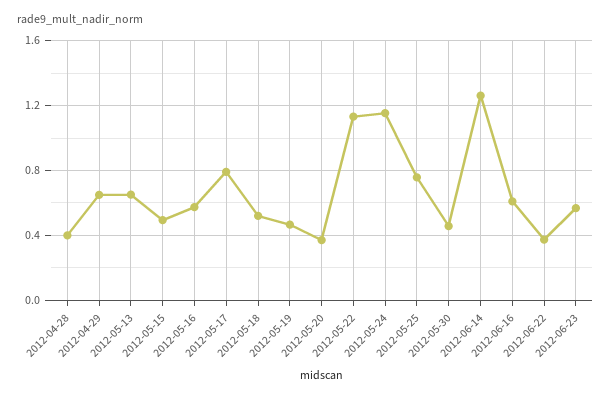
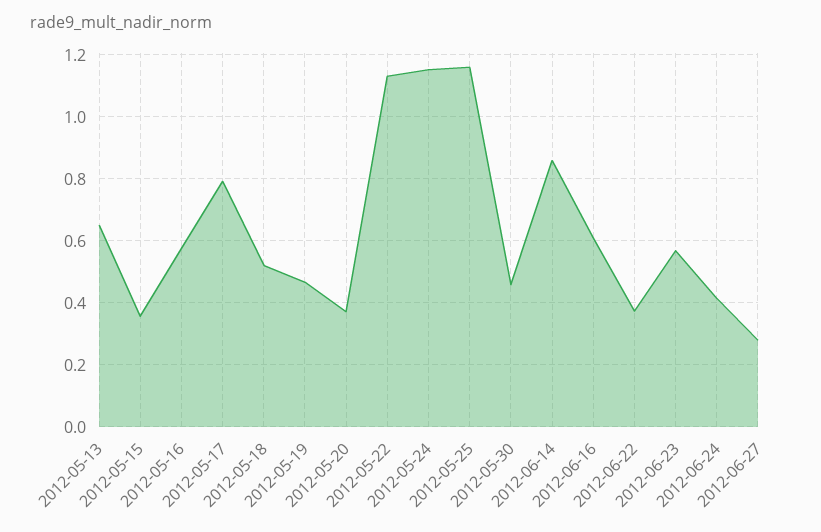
2012-04-28: 0.4 -> none
2012-04-29: 0.65 -> none
2012-05-15: 0.5 -> 0.36
2012-05-25: 0.75 -> 1.16
2012-06-14: 1.25 -> 0.86
2012-06-24: none -> 0.42
2012-06-27: none -> 0.28

